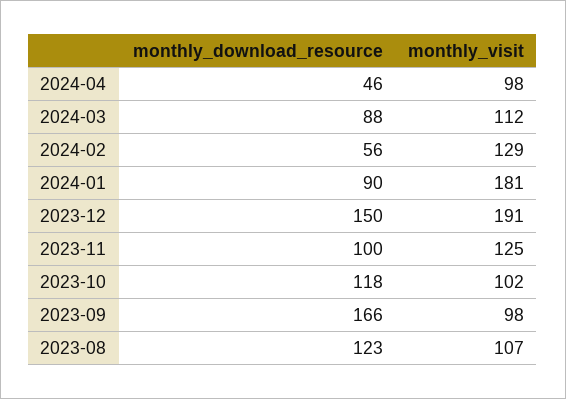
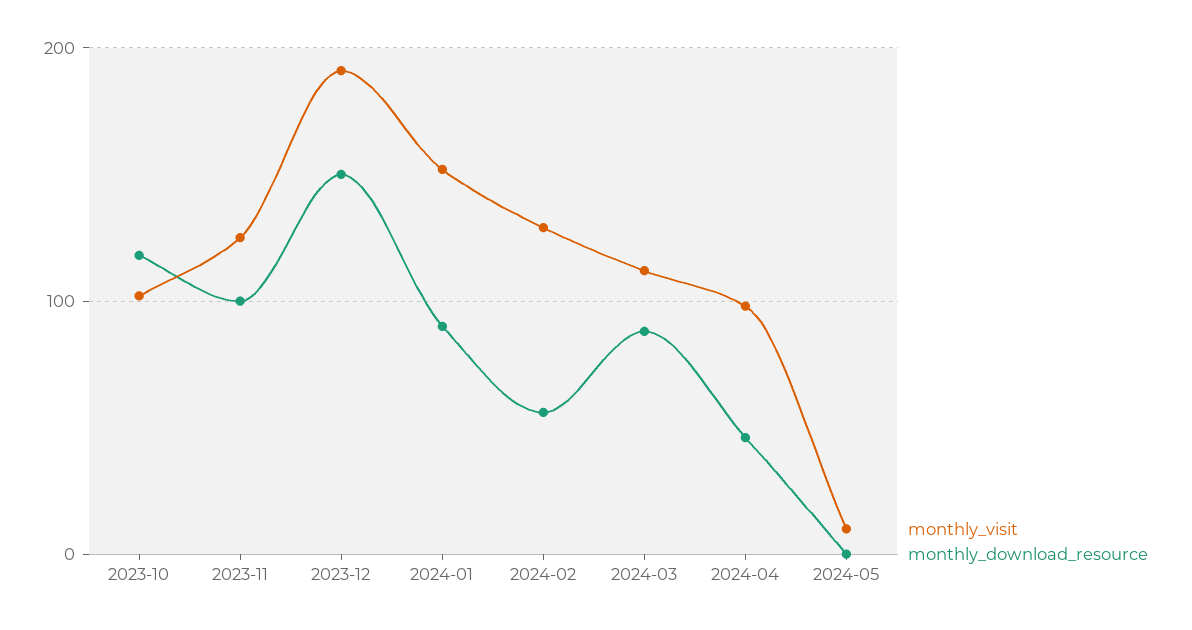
monthly_visit, 2024-01: 181 -> 150
monthly_download_resource, 2023-09: 166 -> none
monthly_visit, 2023-09: 98 -> none
monthly_download_resource, 2023-08: 123 -> none
monthly_visit, 2023-08: 107 -> none
monthly_visit, 2024-05: none -> 10
monthly_download_resource, 2024-05: none -> 0

